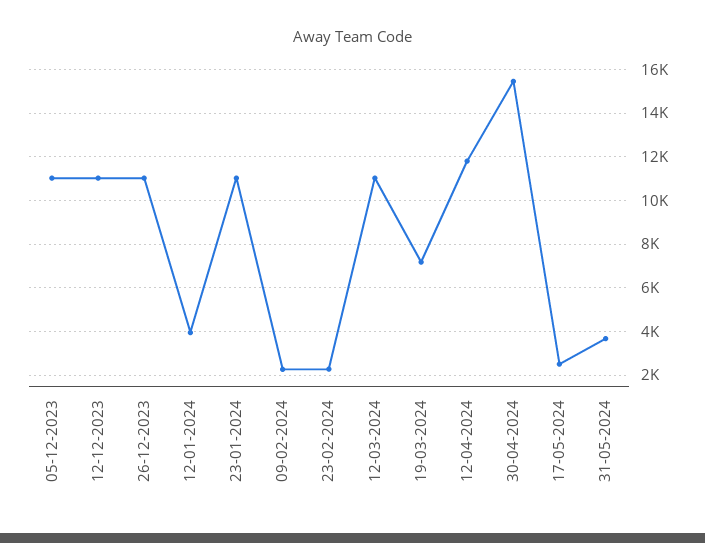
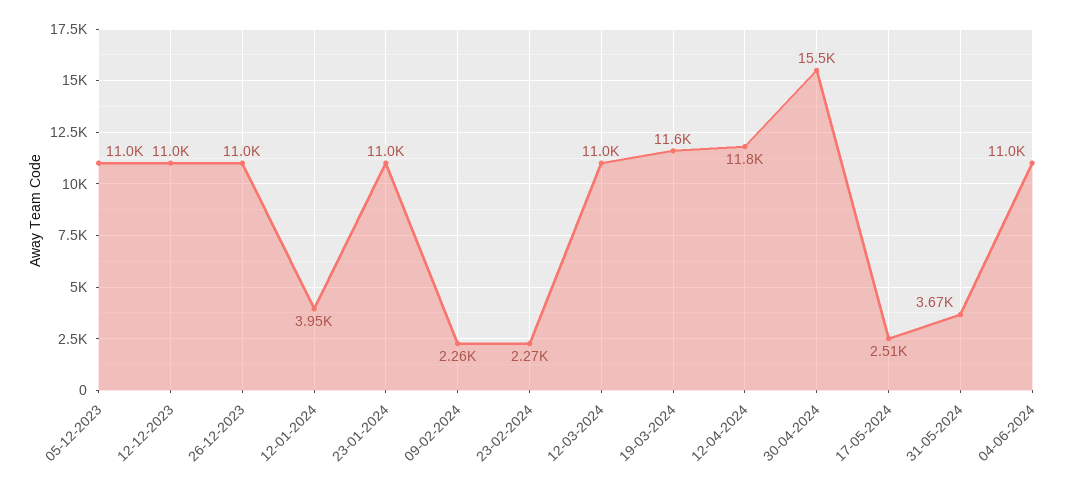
19-03-2024: 7000 -> 11600
04-06-2024: none -> 11000

